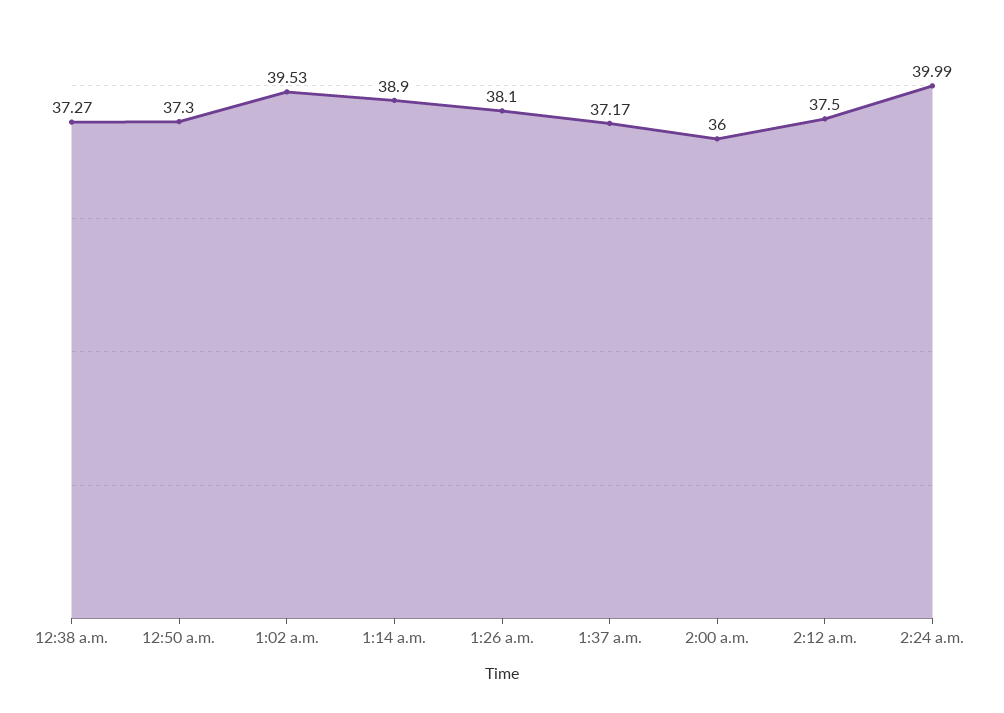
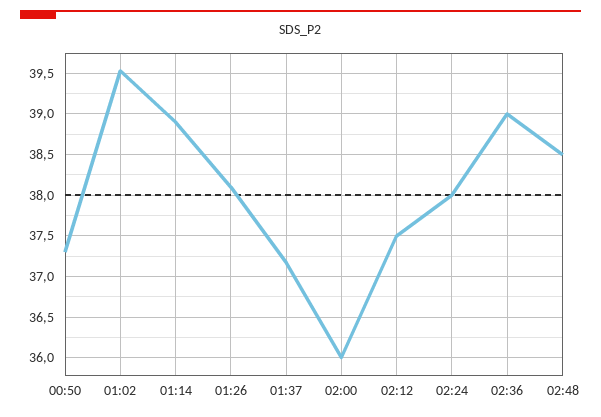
12:38 a.m.: 37.27 -> none
2:24 a.m.: 39.99 -> 38
02:36: none -> 39
02:48: none -> 38.5

